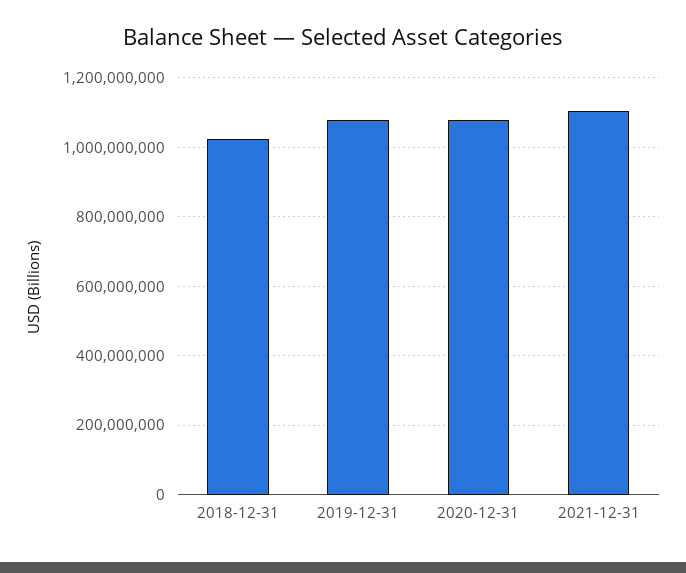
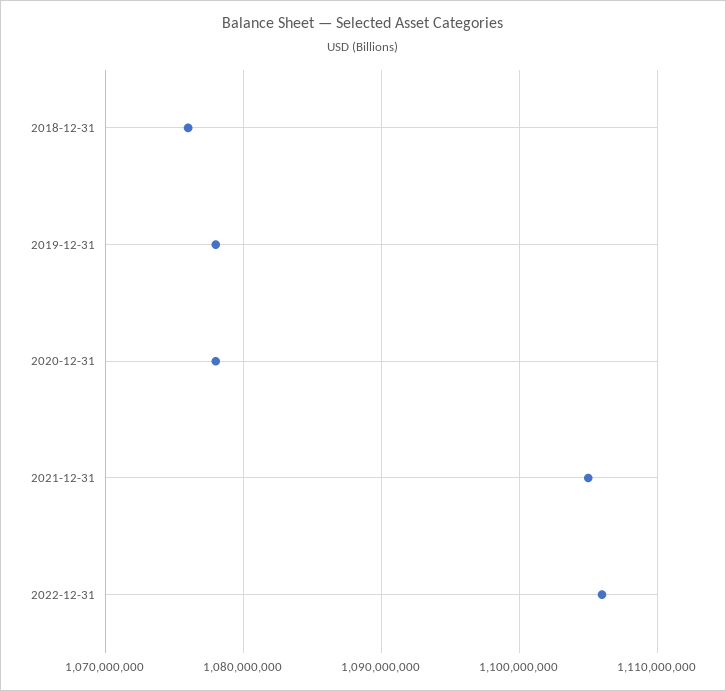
2018-12-31: 1020000000 -> 1076000000
2022-12-31: none -> 1106000000

